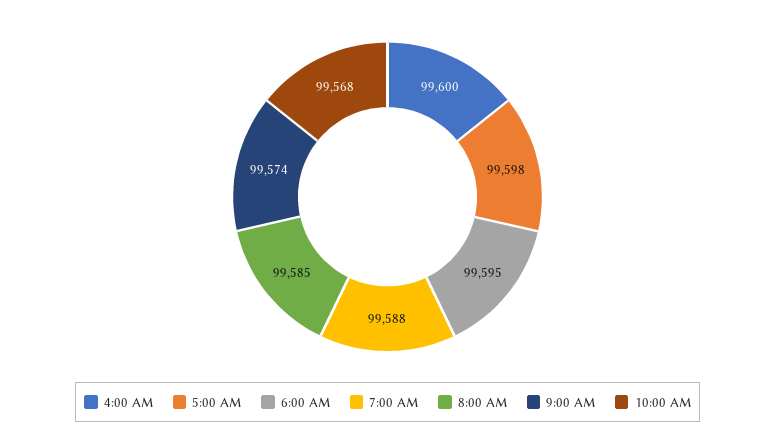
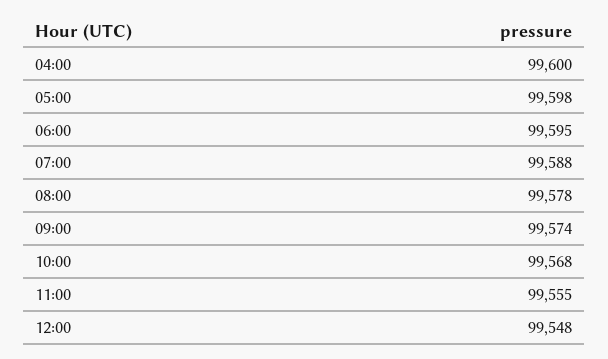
8:00 AM: 99585 -> 99578
11:00: none -> 99555
12:00: none -> 99548

